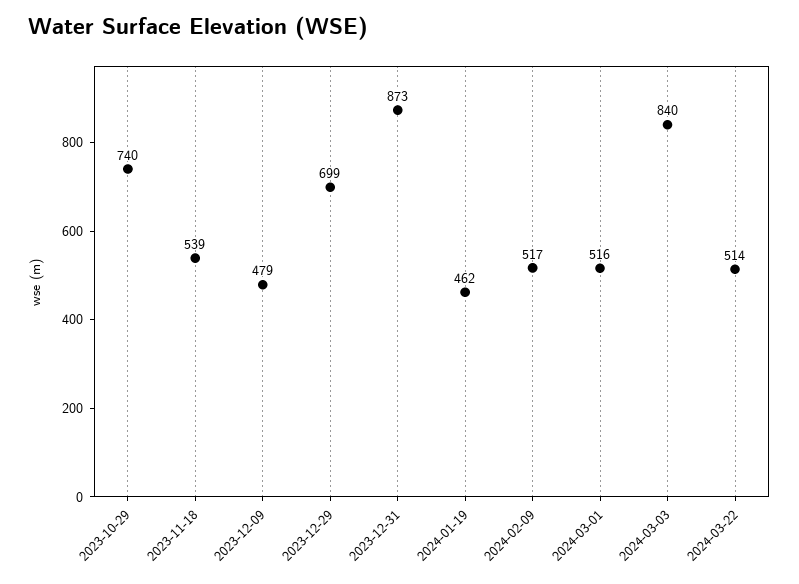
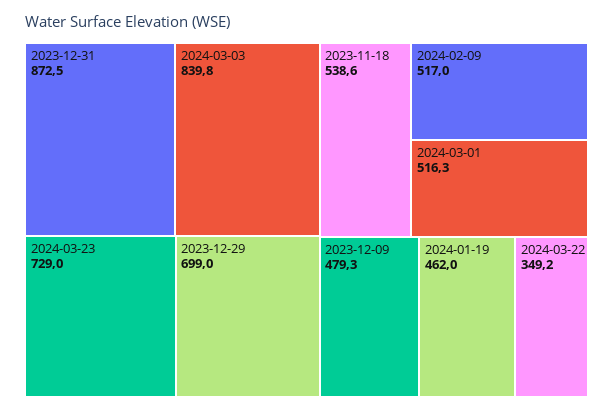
2023-10-29: 740 -> none
2024-03-22: 514 -> 349.2
2024-03-23: none -> 729

